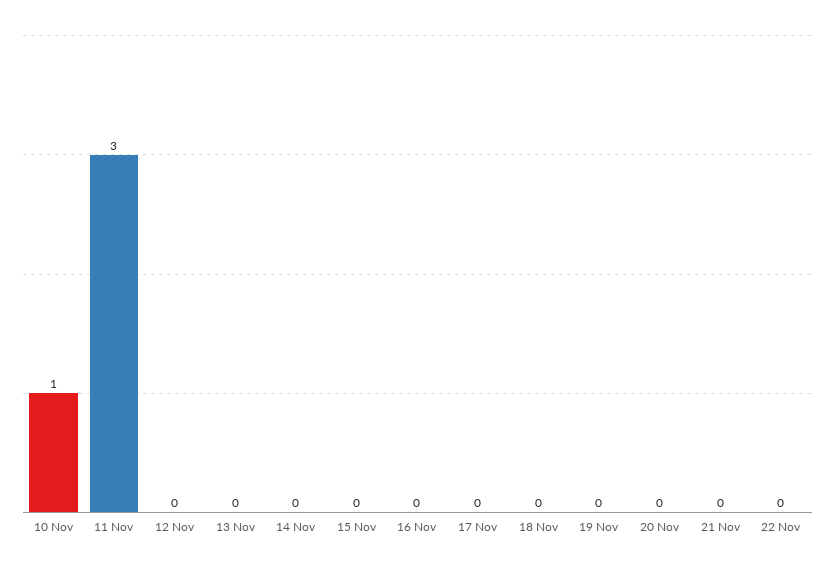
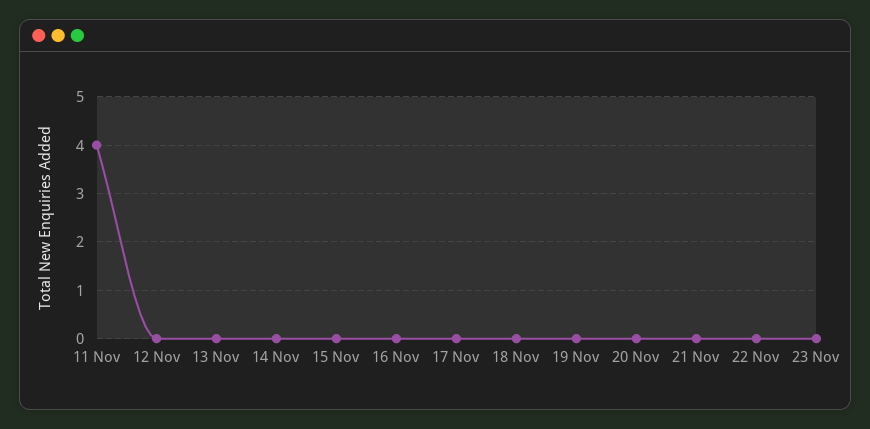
10 Nov: 1 -> none
11 Nov: 3 -> 4
23 Nov: none -> 0

